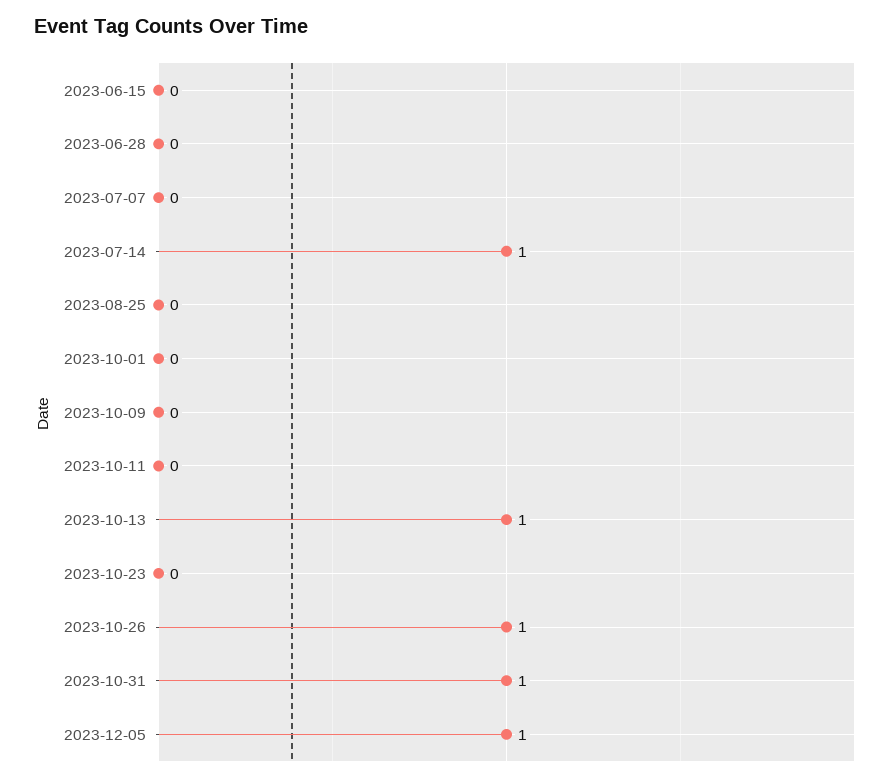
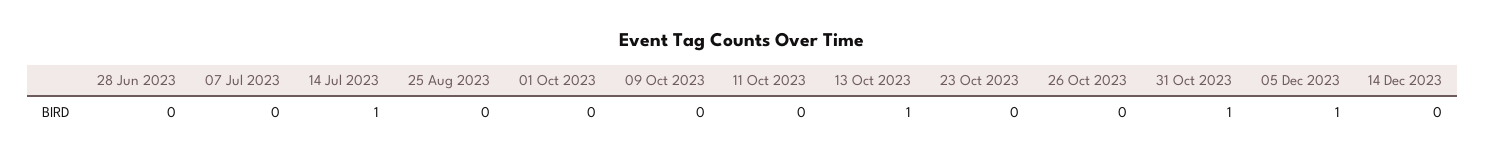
2023-06-15: 0 -> none
2023-10-26: 1 -> 0
14 Dec 2023: none -> 0

